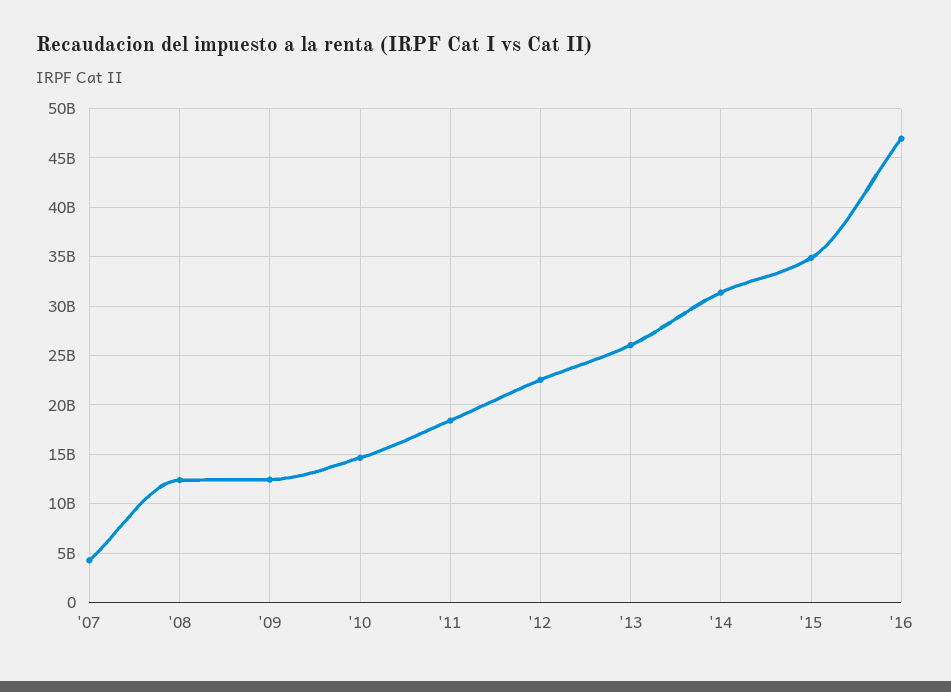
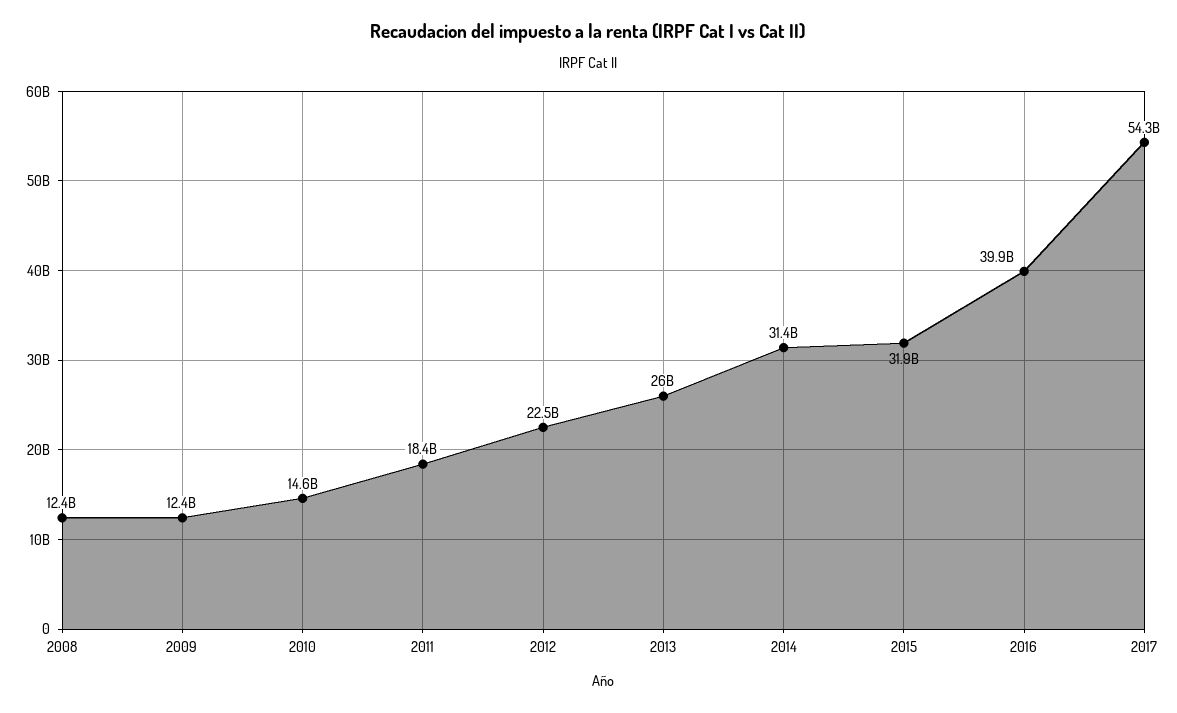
'07: 4000000000 -> none
'15: 35000000000 -> 31900000000
'16: 47000000000 -> 39900000000
2017: none -> 54300000000

